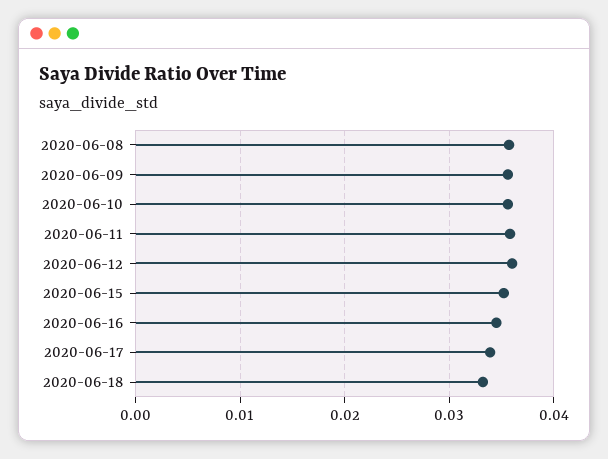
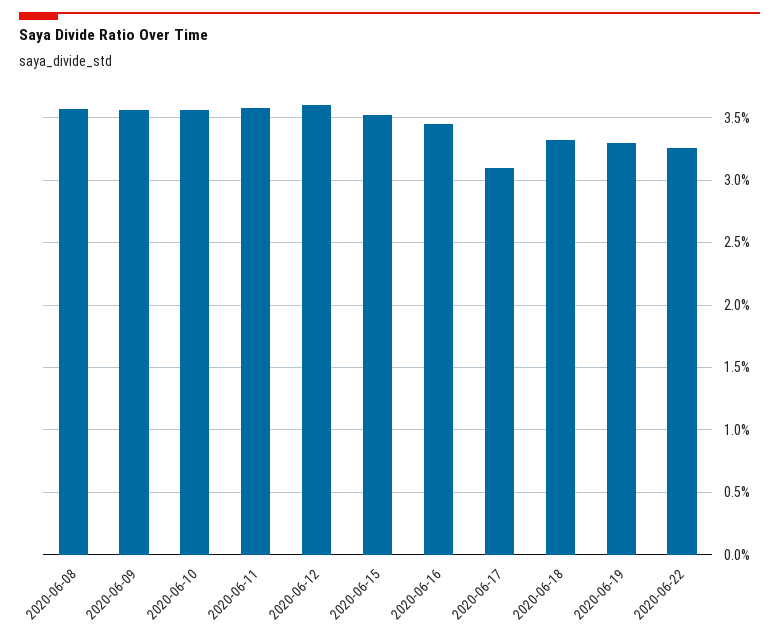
2020-06-17: 0.034 -> 0.031
2020-06-19: none -> 0.033
2020-06-22: none -> 0.0325

